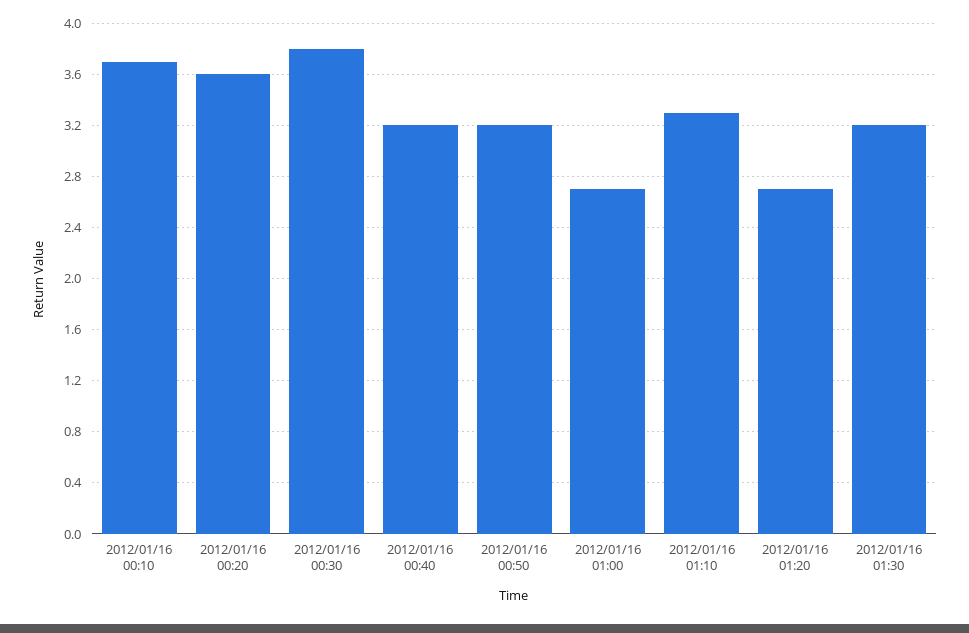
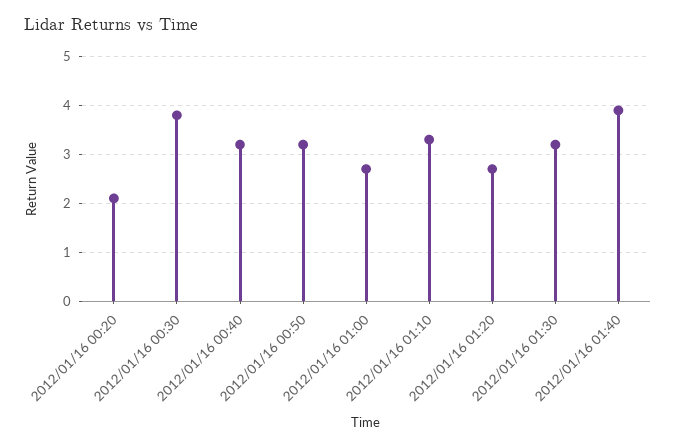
2012/01/16 00:10: 3.7 -> none
2012/01/16 00:20: 3.6 -> 2
2012/01/16 01:40: none -> 4

